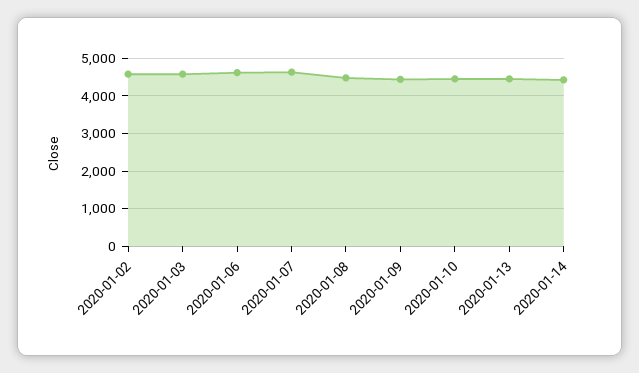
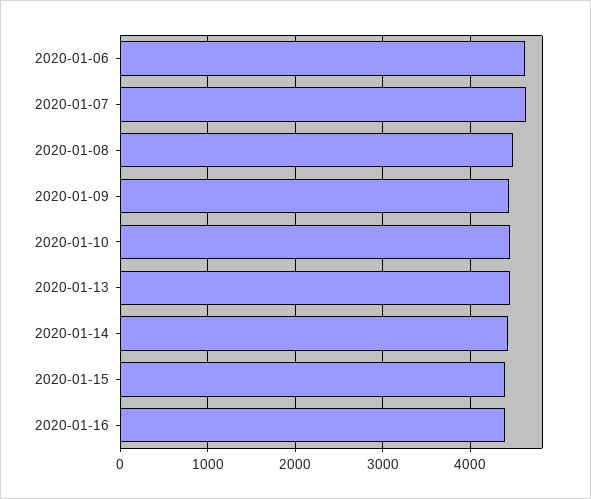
2020-01-02: 4600 -> none
2020-01-03: 4600 -> none
2020-01-15: none -> 4400
2020-01-16: none -> 4400

